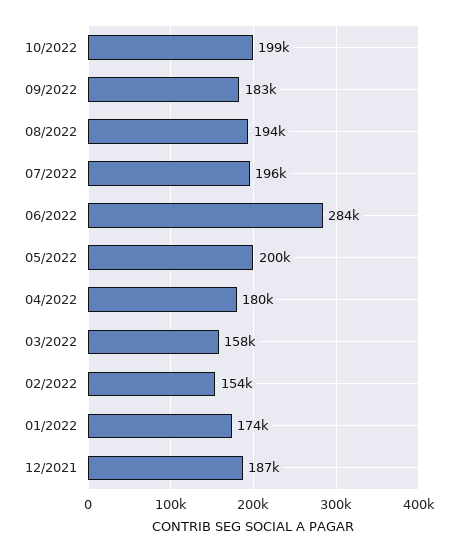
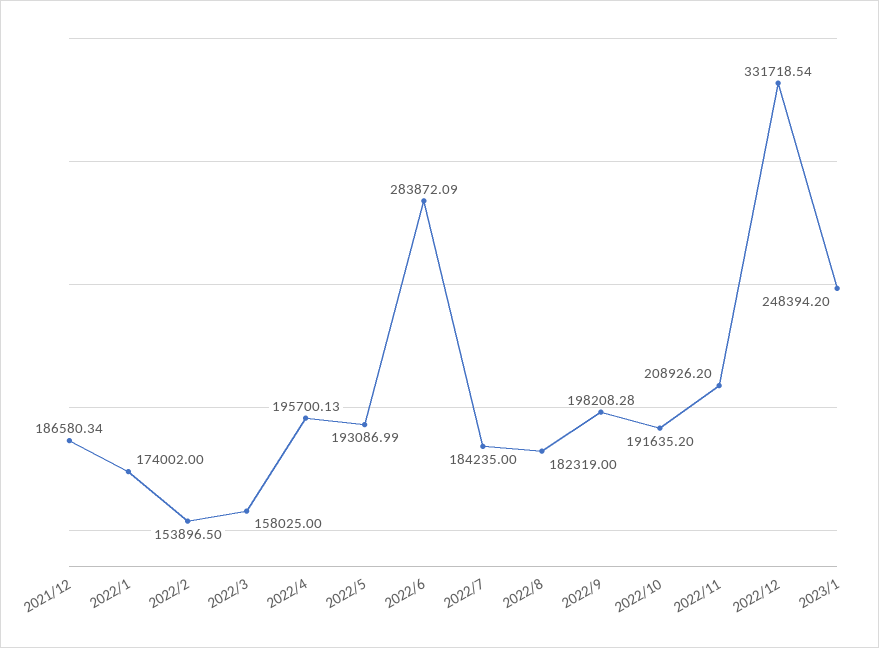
10/2022: 199000 -> 191635.2
09/2022: 183000 -> 198208.28
08/2022: 194000 -> 182319
07/2022: 196000 -> 184235
05/2022: 200000 -> 193086.99
04/2022: 180000 -> 195700.13
2022/11: none -> 208926.2
2022/12: none -> 331718.54
2023/1: none -> 248394.2

